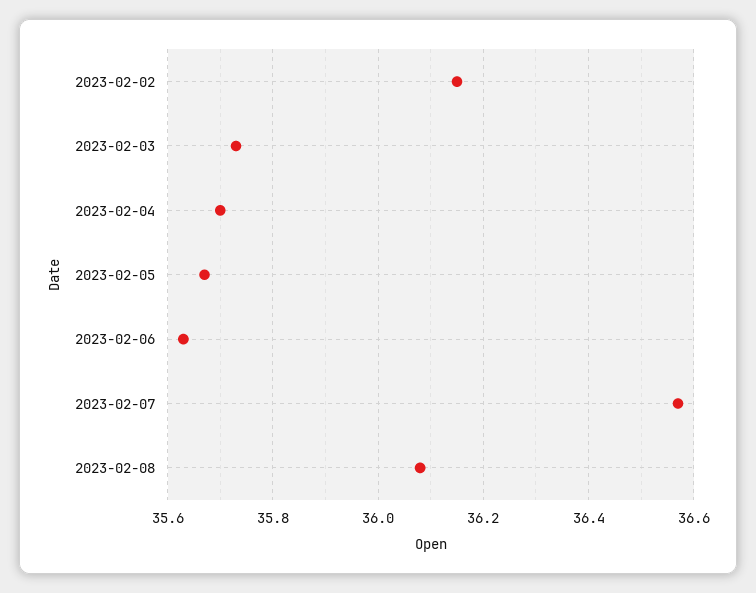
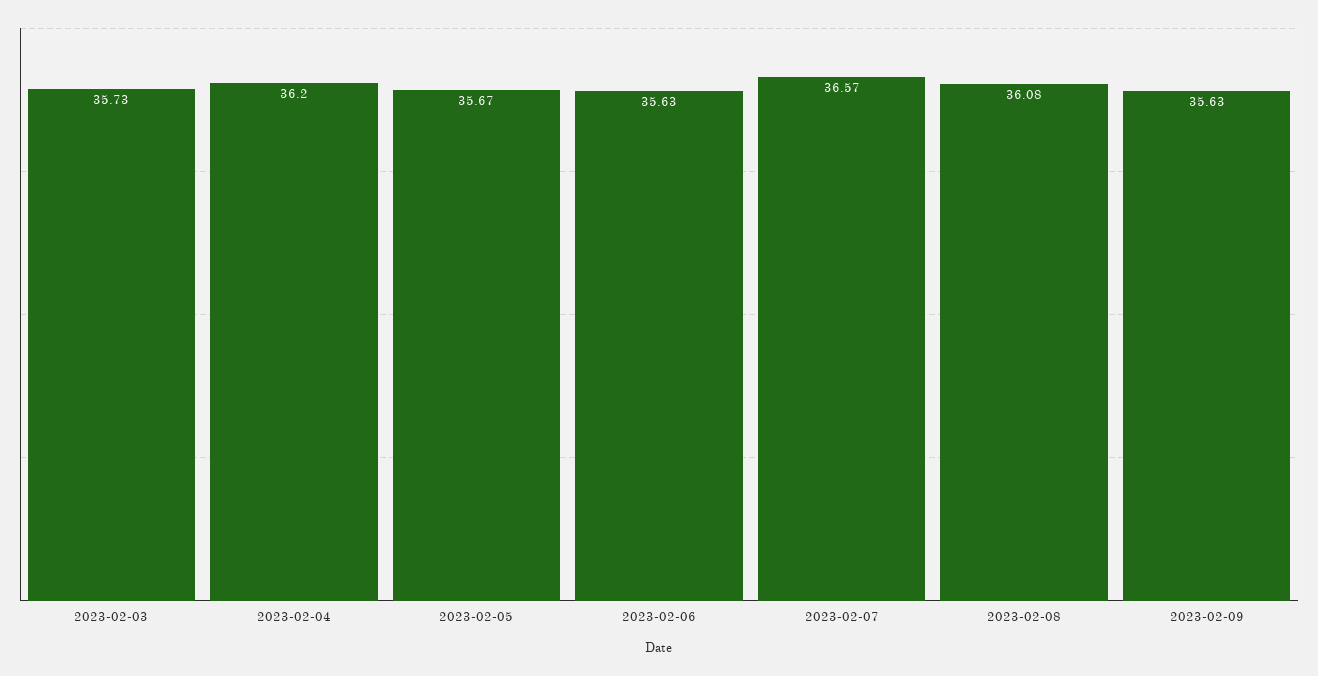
2023-02-02: 36.15 -> none
2023-02-04: 35.7 -> 36.2
2023-02-09: none -> 35.63

